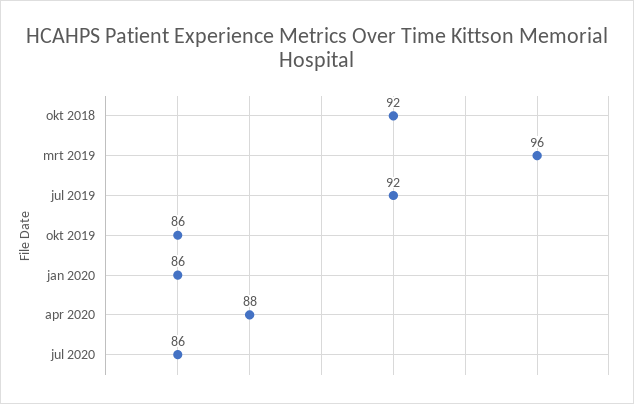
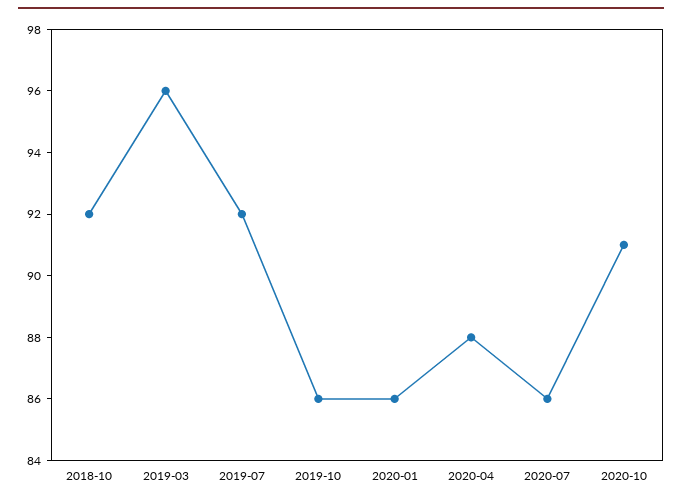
2020-10: none -> 91

